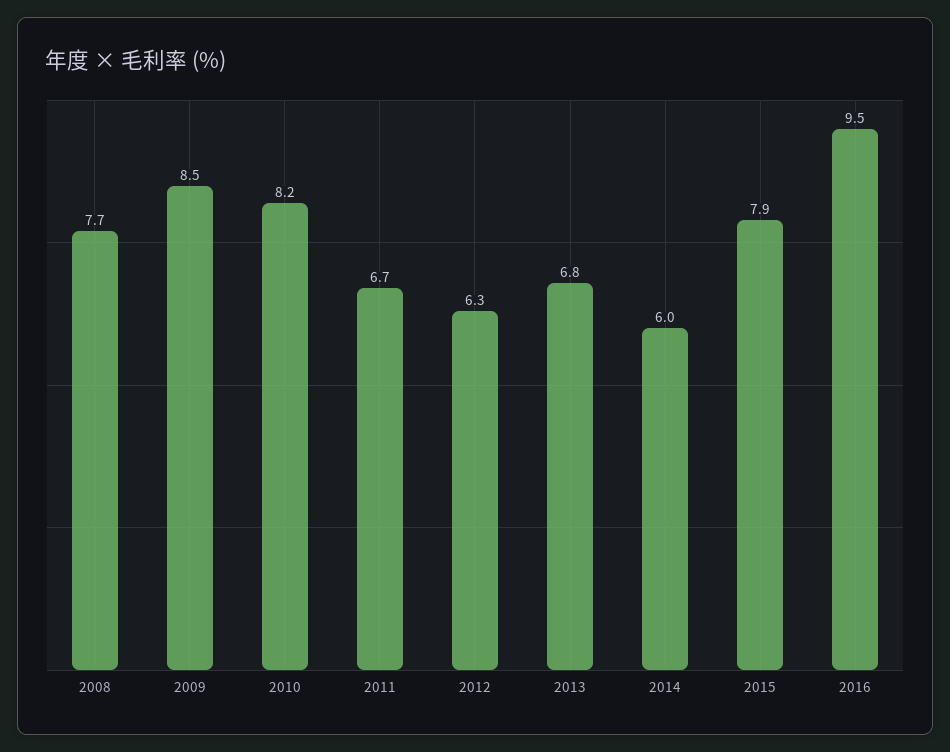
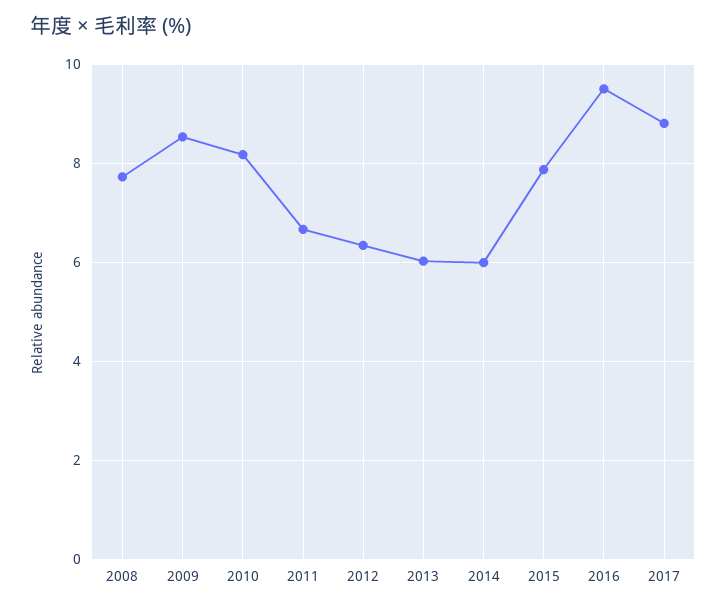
2013: 6.8 -> 6
2017: none -> 8.8

